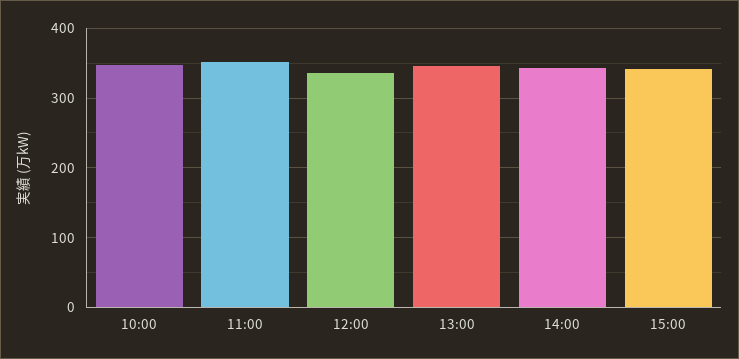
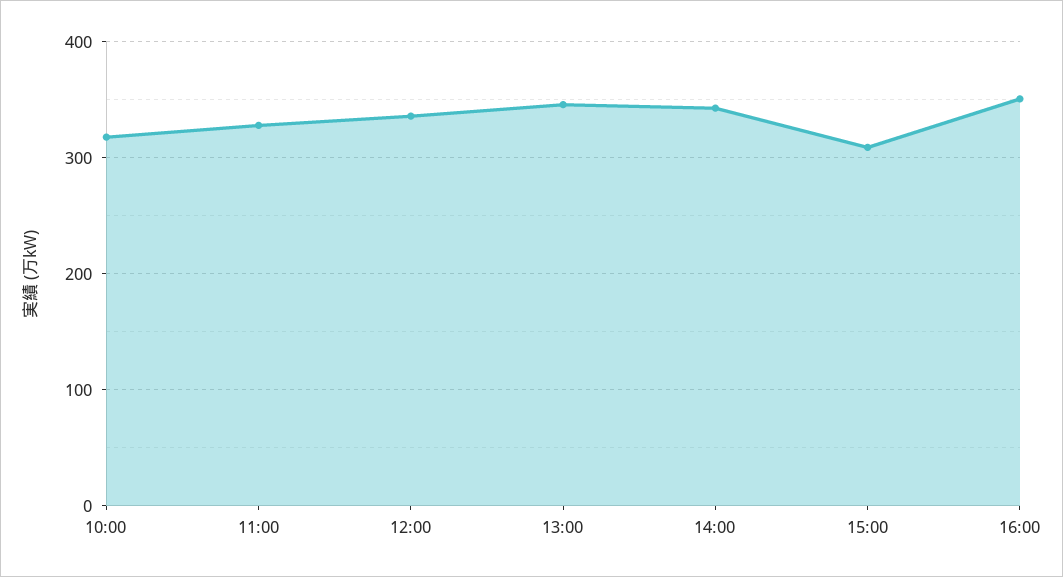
10:00: 350 -> 320
11:00: 350 -> 330
15:00: 340 -> 310
16:00: none -> 350

